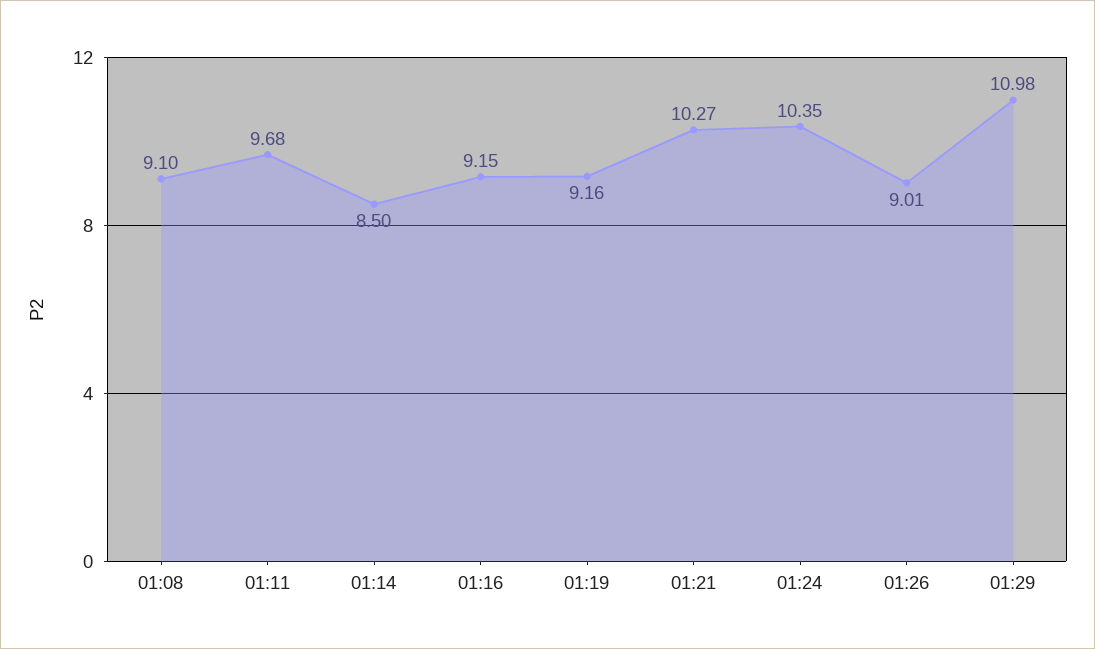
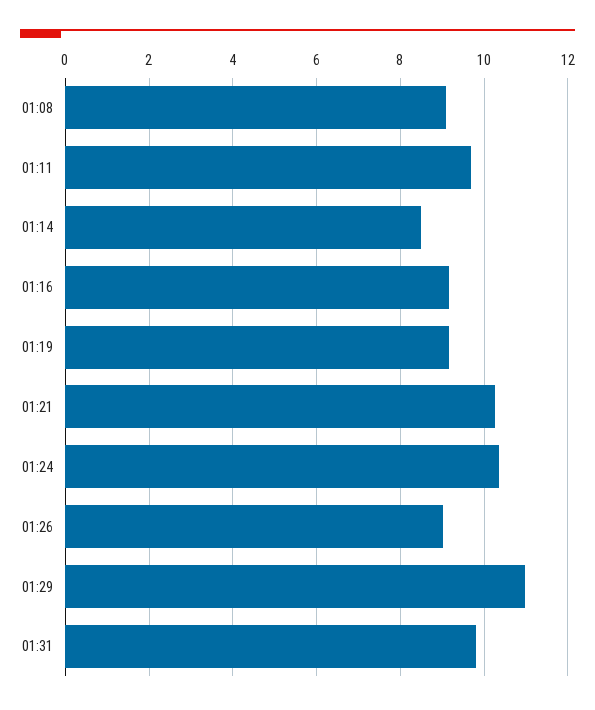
01:31: none -> 9.8

